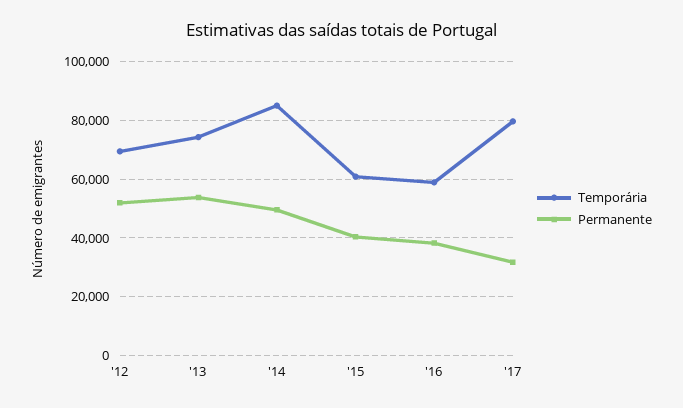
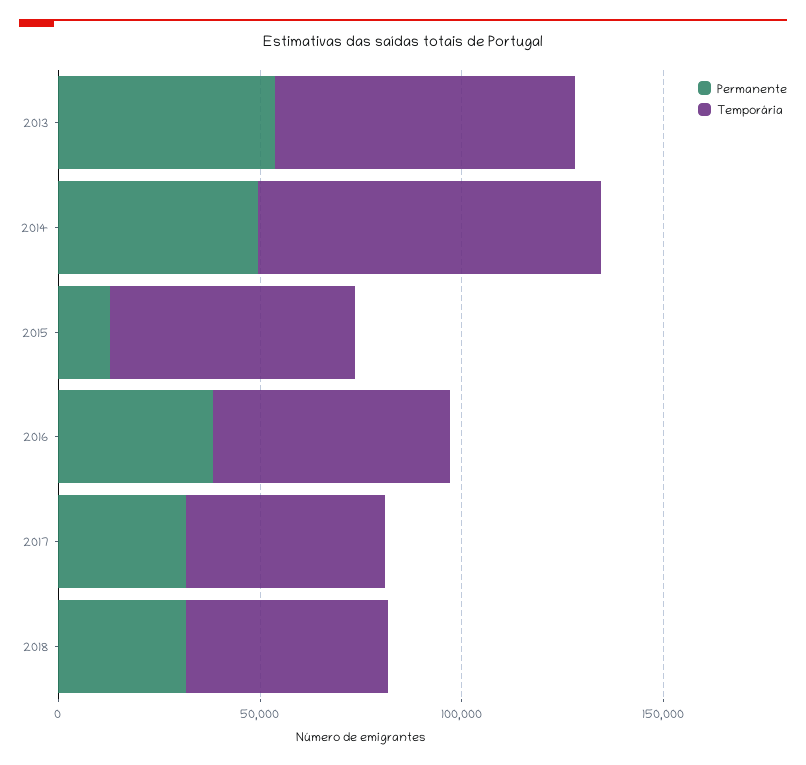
Temporária, '12: 70000 -> none
Permanente, '12: 52500 -> none
Permanente, '15: 40000 -> 10000
Temporária, '17: 80000 -> 50000
Permanente, 2018: none -> 30000
Temporária, 2018: none -> 50000

